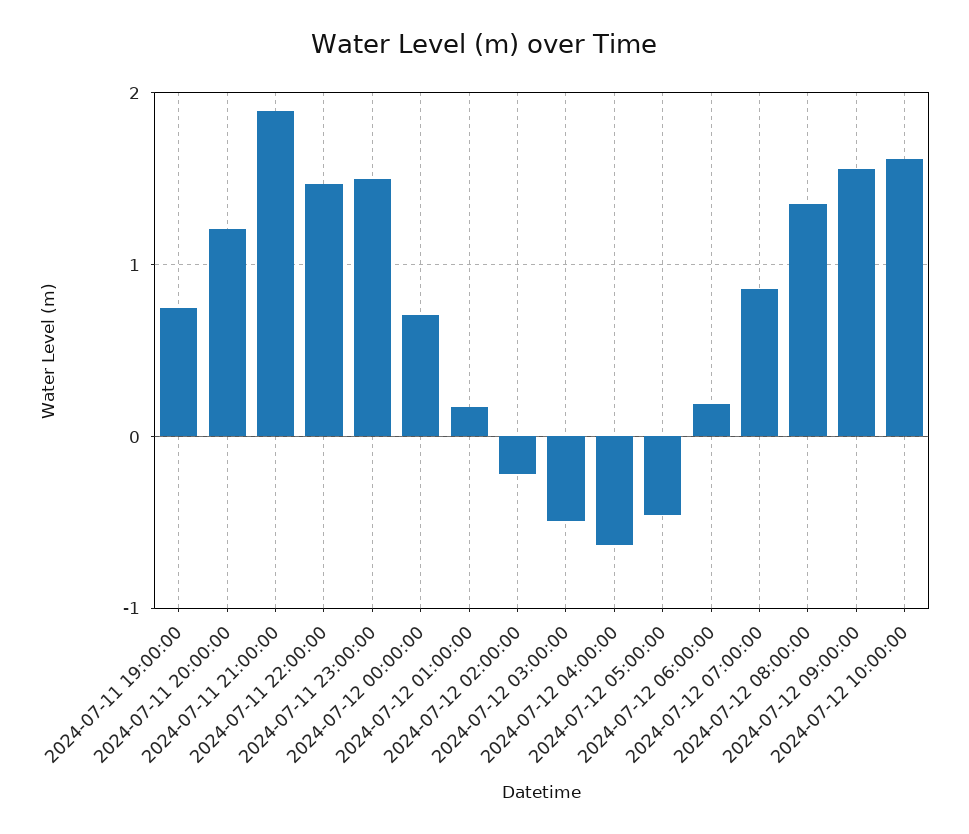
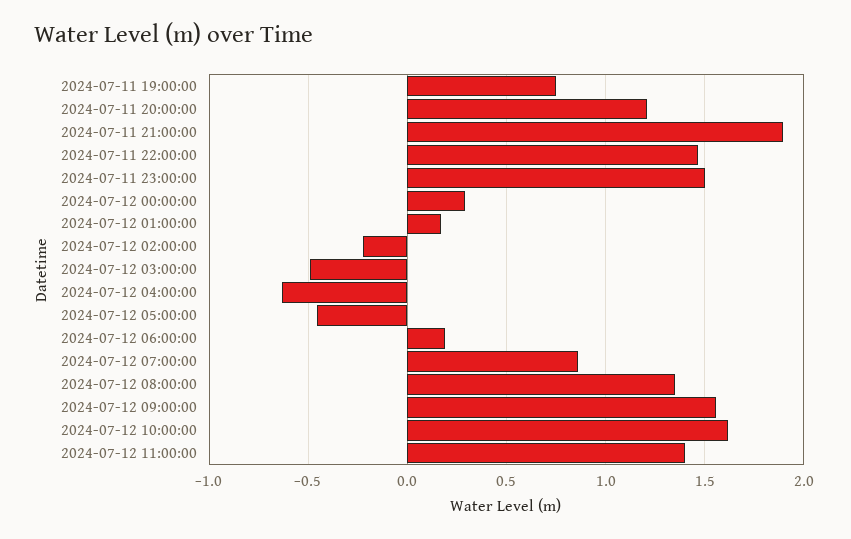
2024-07-12 00:00:00: 0.7 -> 0.3
2024-07-12 11:00:00: none -> 1.4

